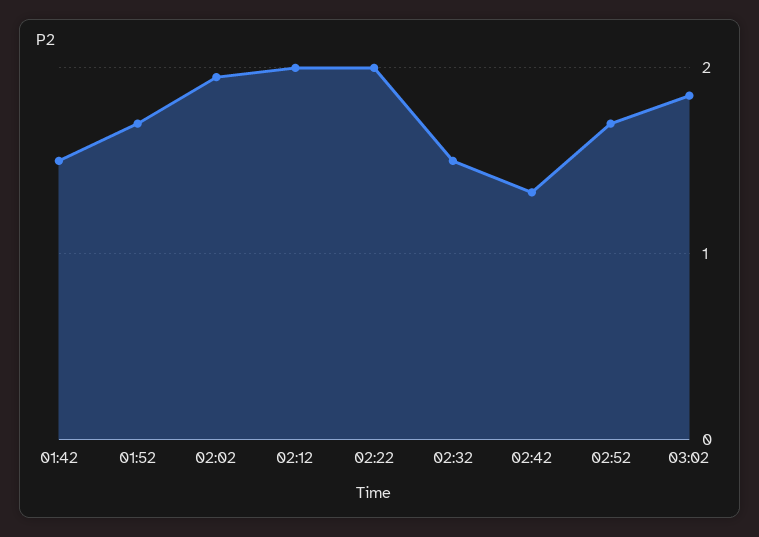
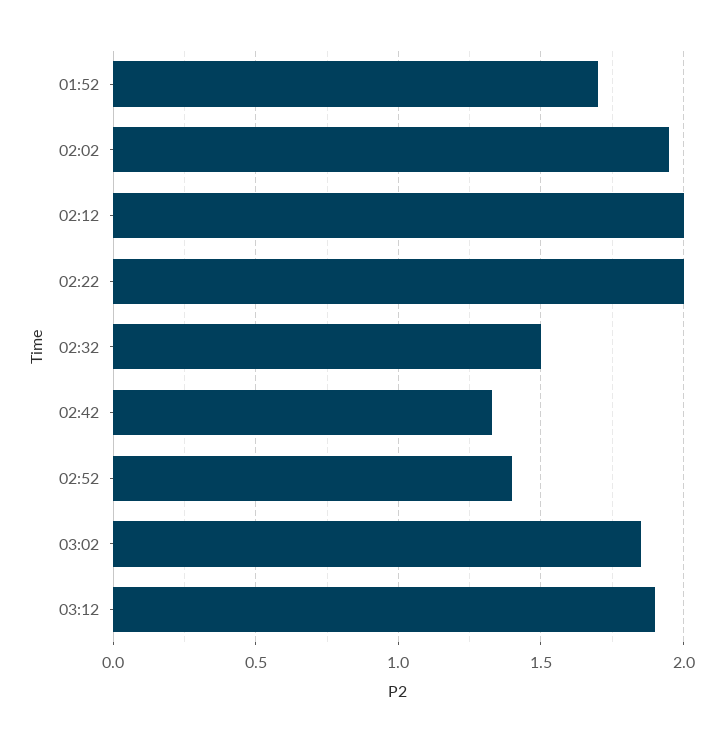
01:42: 1.5 -> none
02:52: 1.7 -> 1.4
03:12: none -> 1.9

